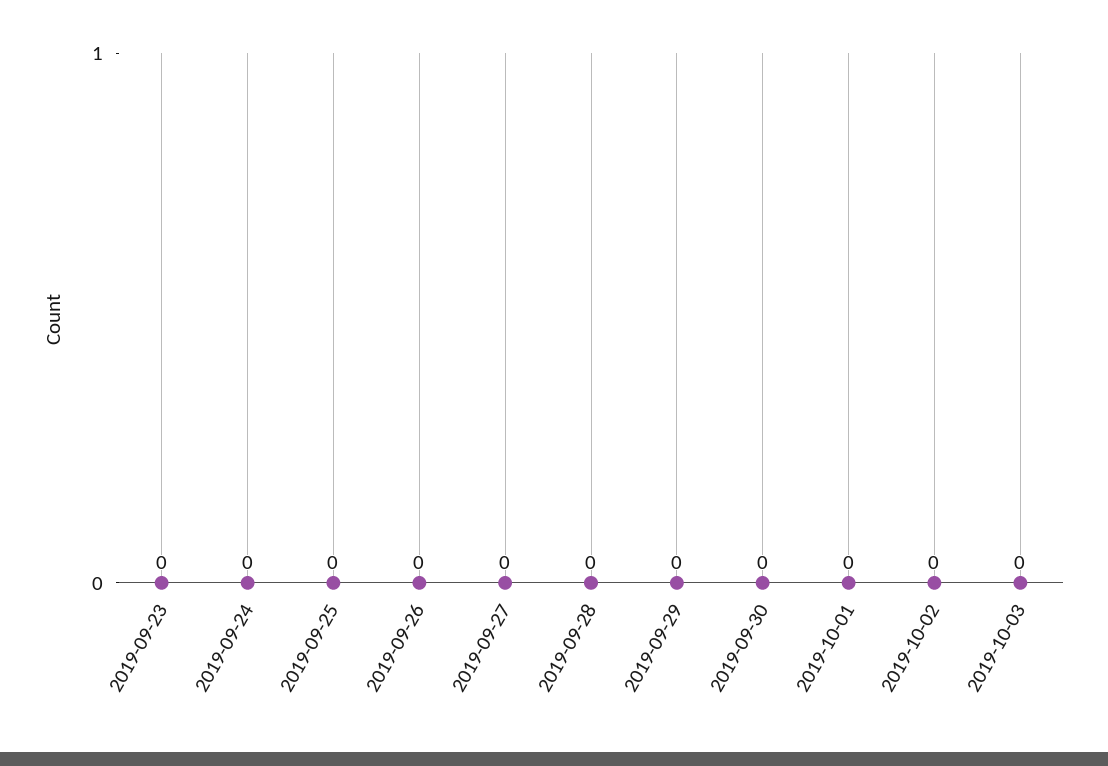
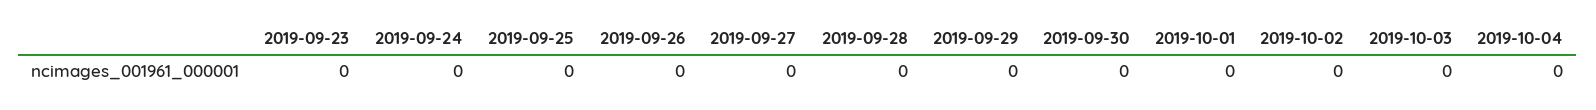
2019-10-04: none -> 0

